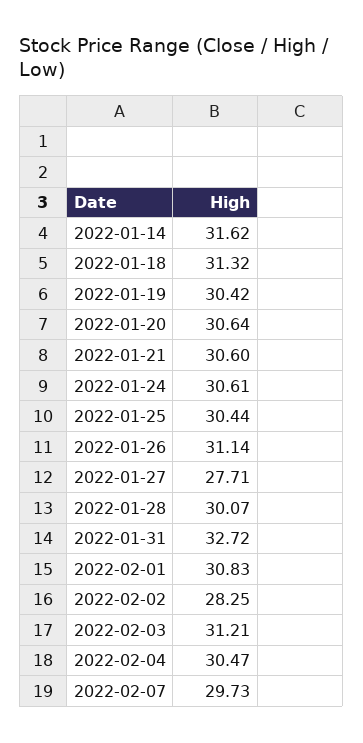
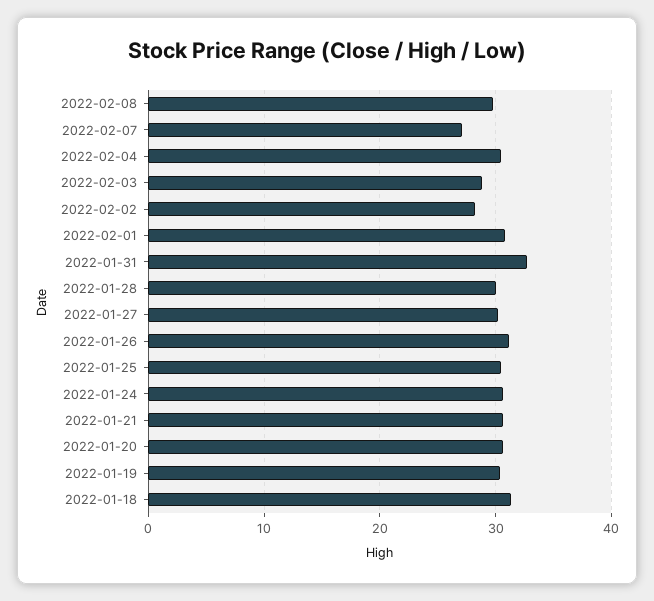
2022-01-14: 31.62 -> none
2022-01-27: 27.71 -> 30
2022-02-03: 31.21 -> 29
2022-02-07: 29.73 -> 27
2022-02-08: none -> 30

